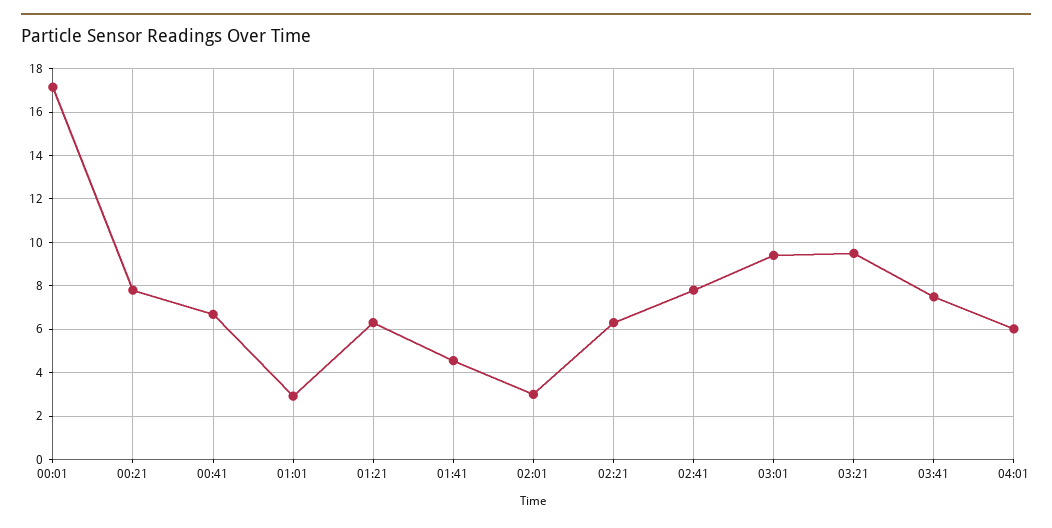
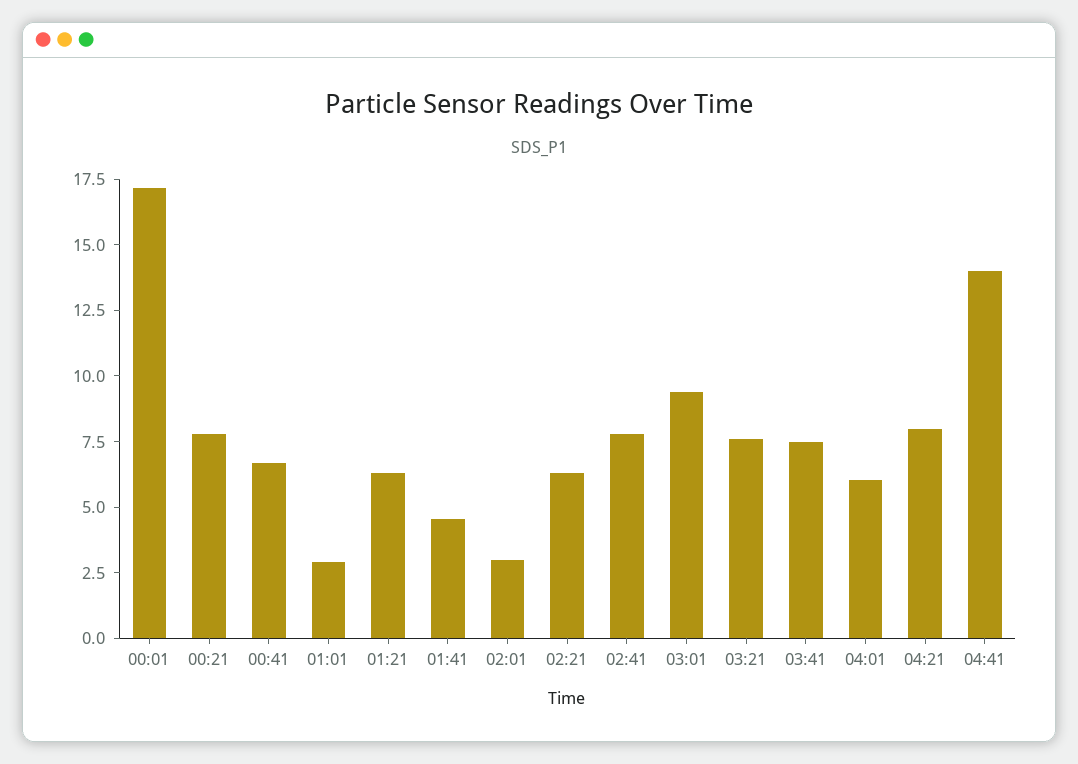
03:21: 9.5 -> 7.5
04:21: none -> 8
04:41: none -> 14

